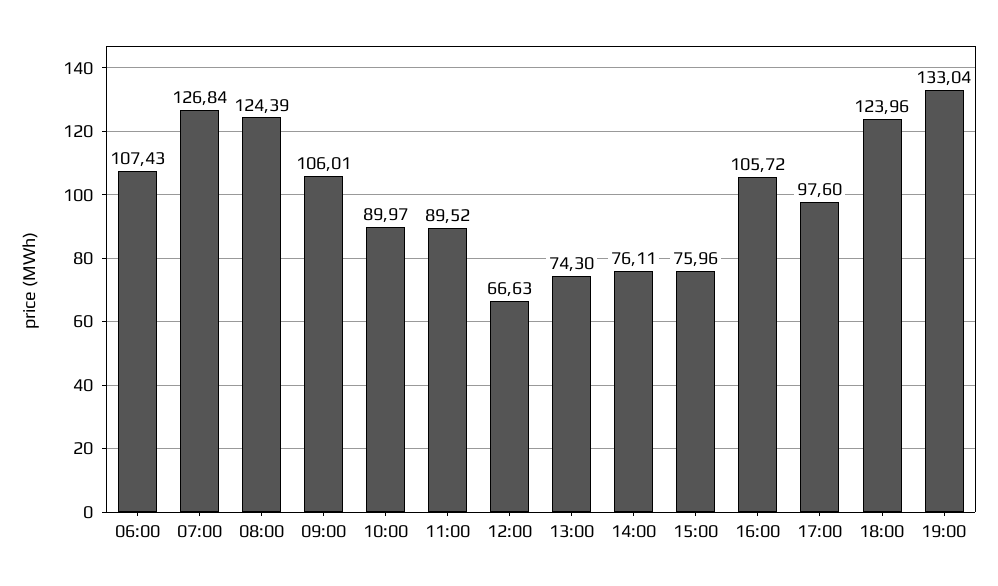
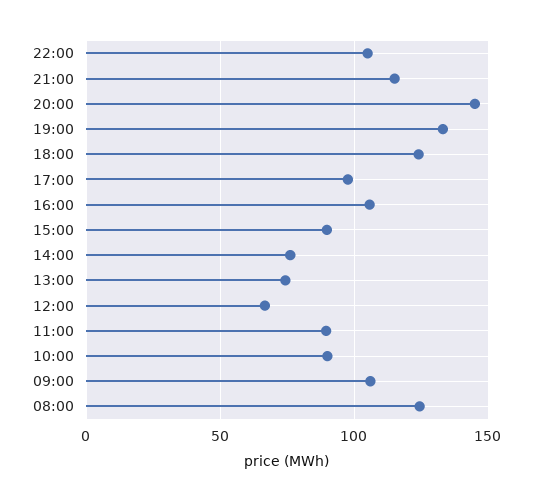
06:00: 107.43 -> none
07:00: 126.84 -> none
15:00: 75.96 -> 90
22:00: none -> 105
21:00: none -> 115
20:00: none -> 145

